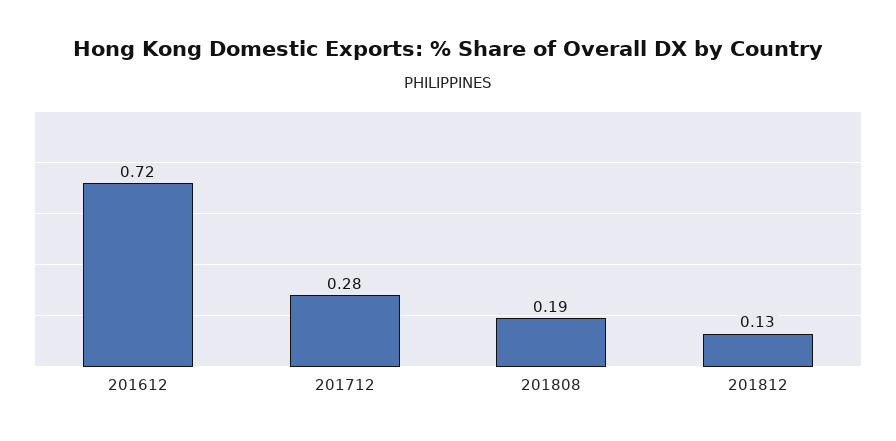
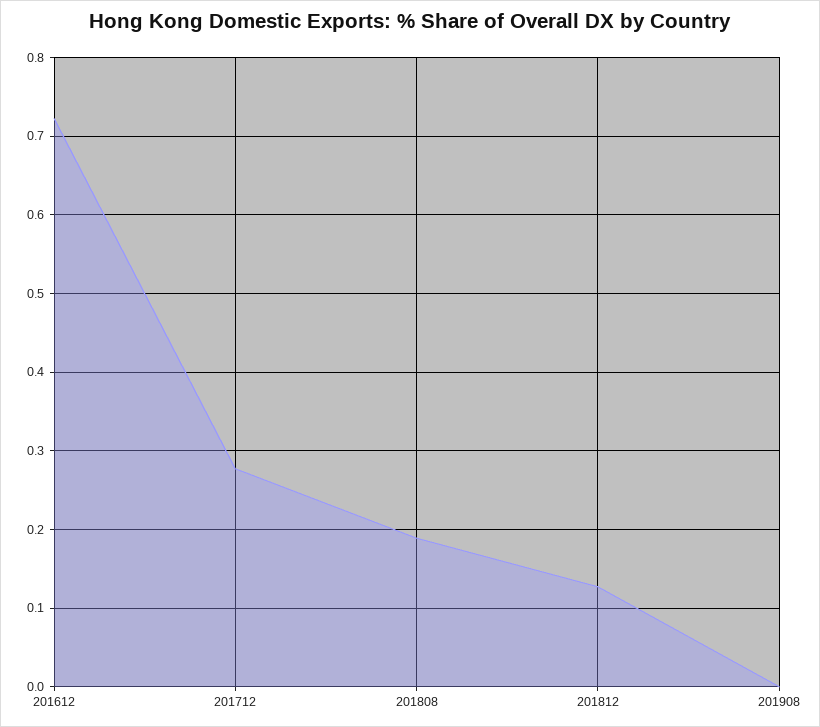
201908: none -> 0

